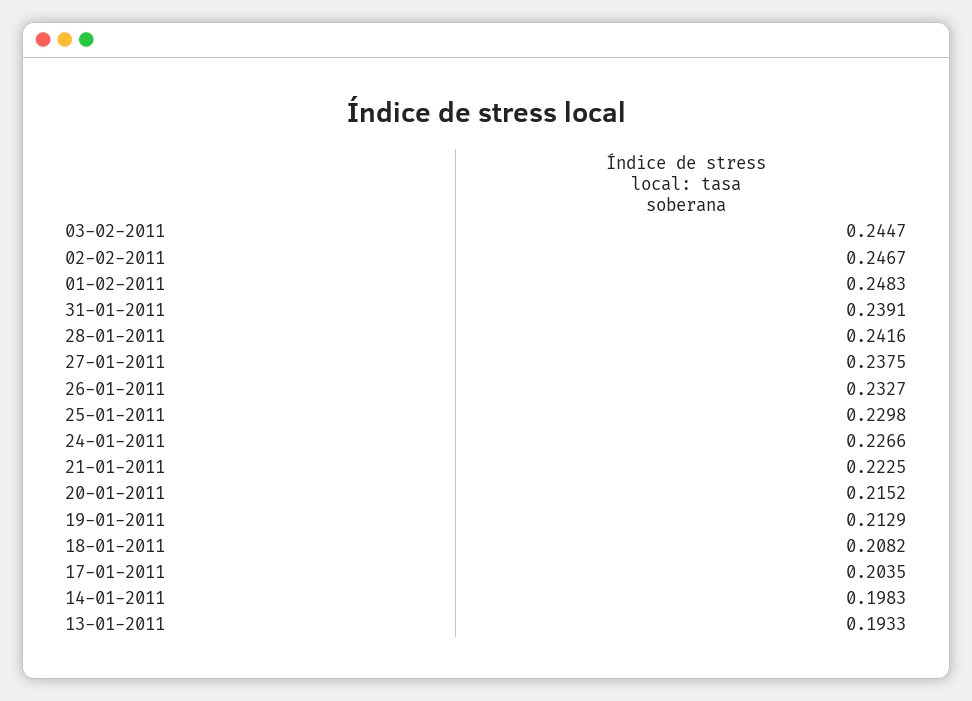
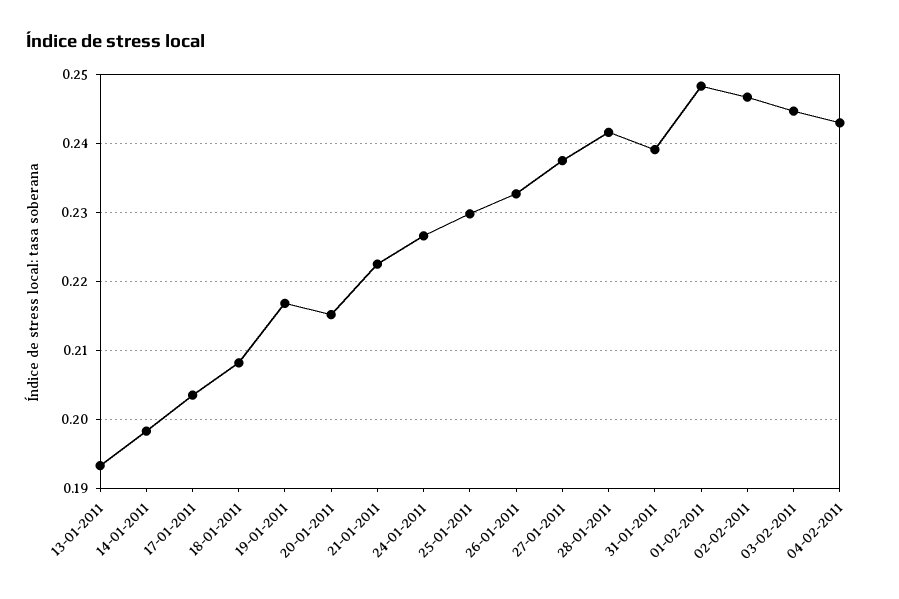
19-01-2011: 0.2129 -> 0.217
04-02-2011: none -> 0.243

